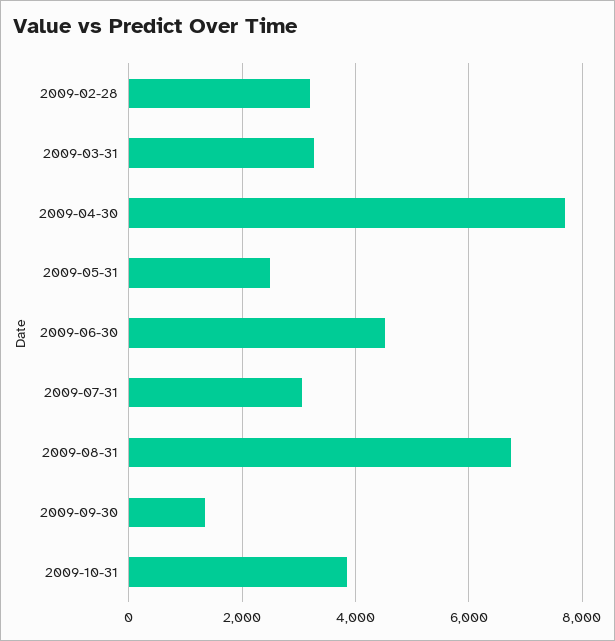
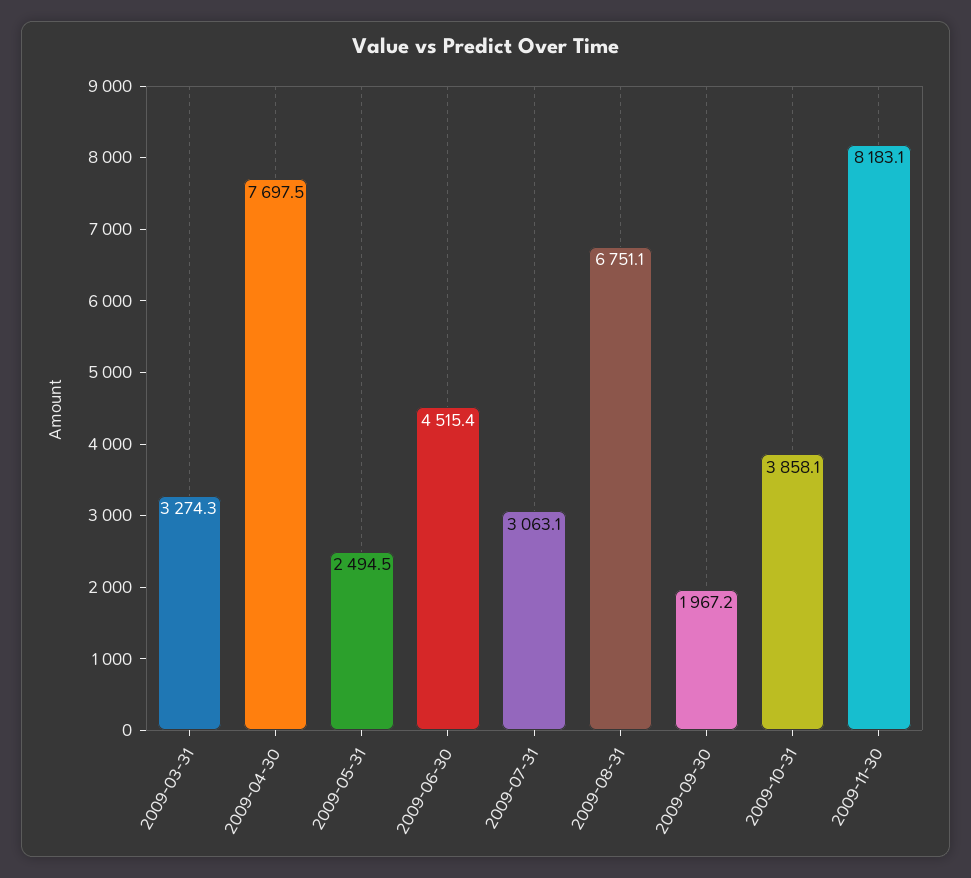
2009-02-28: 3200 -> none
2009-09-30: 1400 -> 1967.2
2009-11-30: none -> 8183.1

